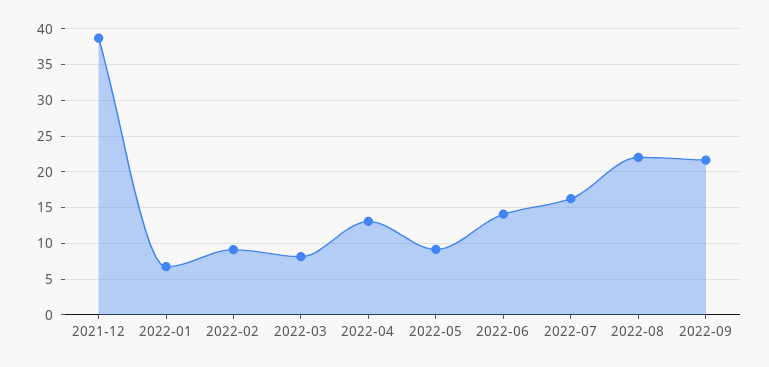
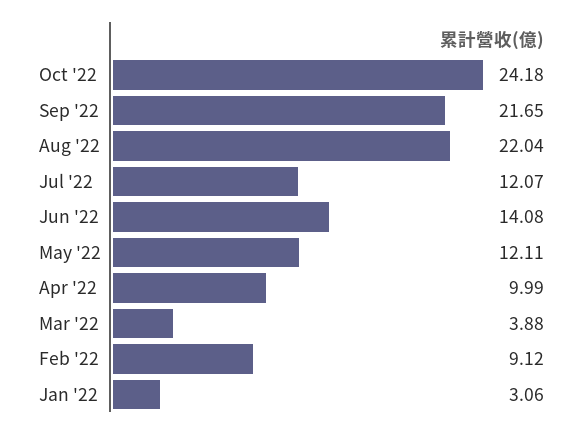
2021-12: 39 -> none
2022-01: 7 -> 3.06
2022-03: 8 -> 3.88
2022-04: 13 -> 9.99
2022-05: 9 -> 12.11
2022-07: 16 -> 12.07
Oct '22: none -> 24.18

